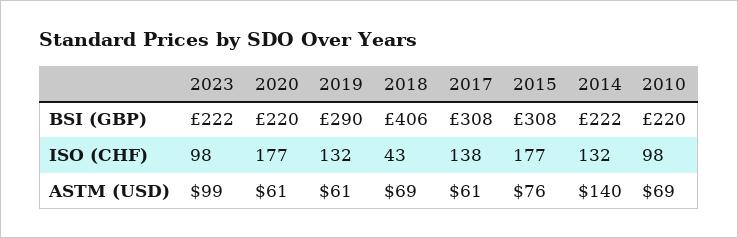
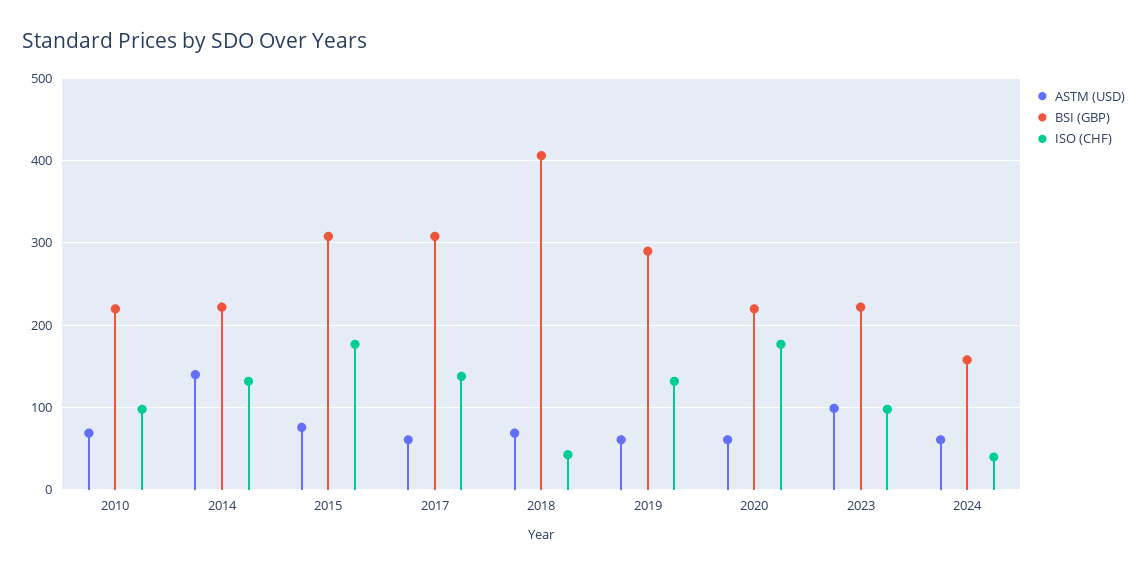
ASTM (USD), 2024: none -> 60
BSI (GBP), 2024: none -> 160
ISO (CHF), 2024: none -> 40

